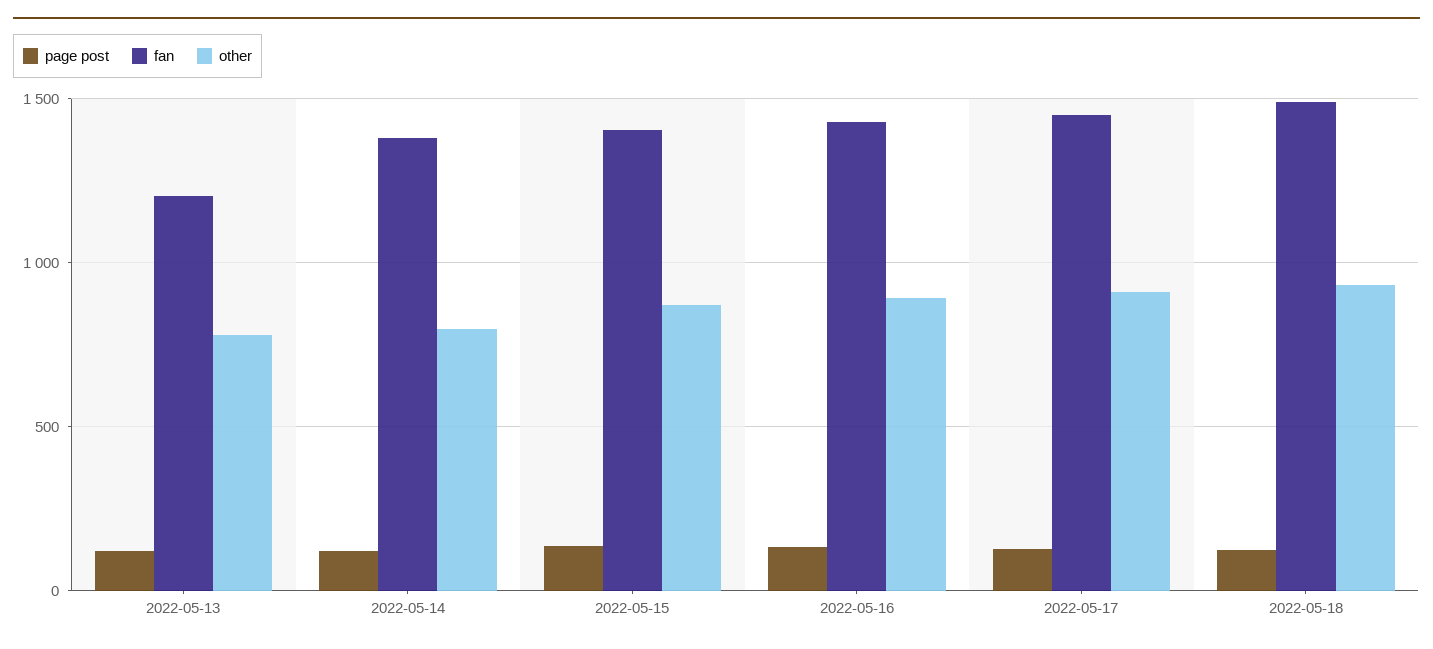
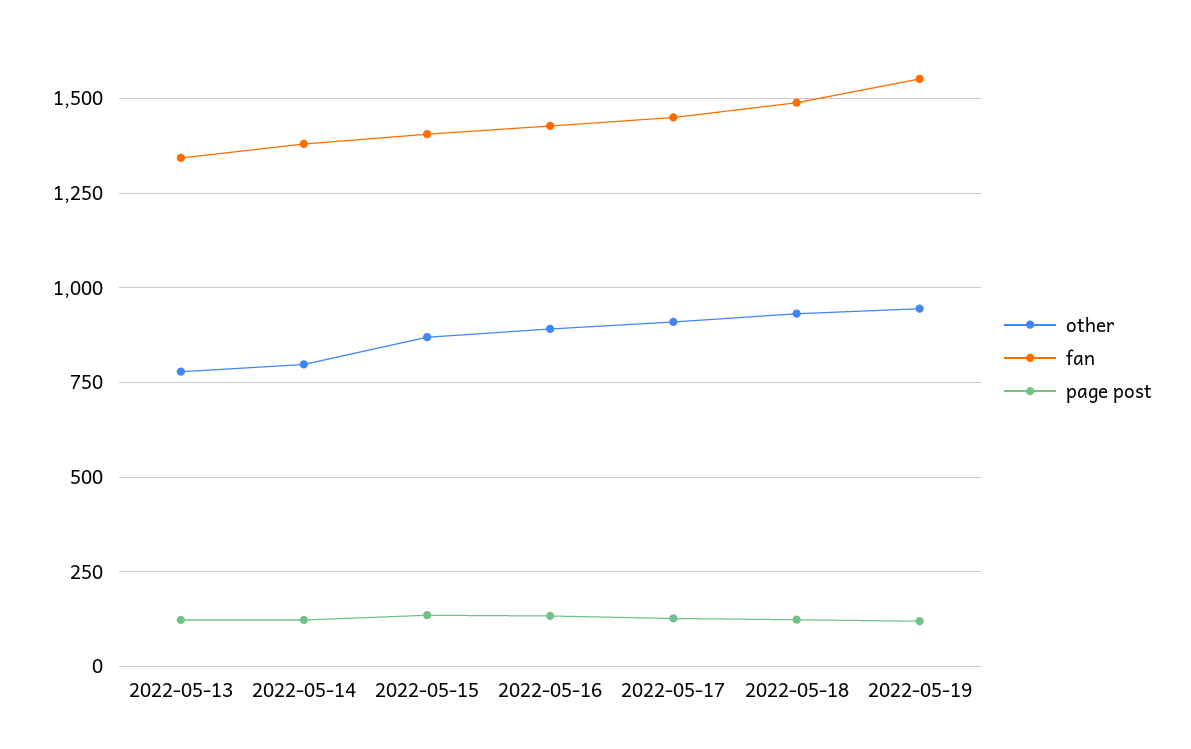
fan, 2022-05-13: 1200 -> 1350
other, 2022-05-19: none -> 950
fan, 2022-05-19: none -> 1550
page post, 2022-05-19: none -> 125

